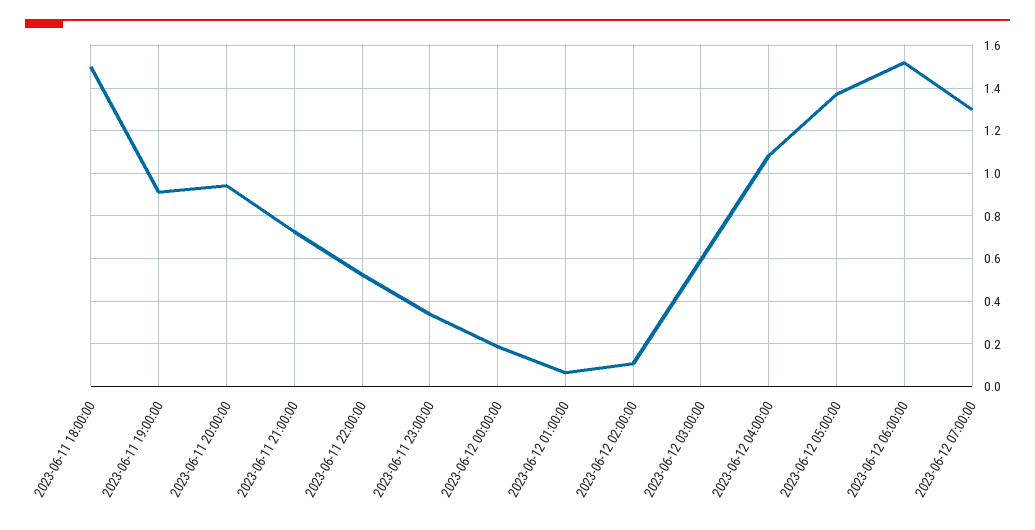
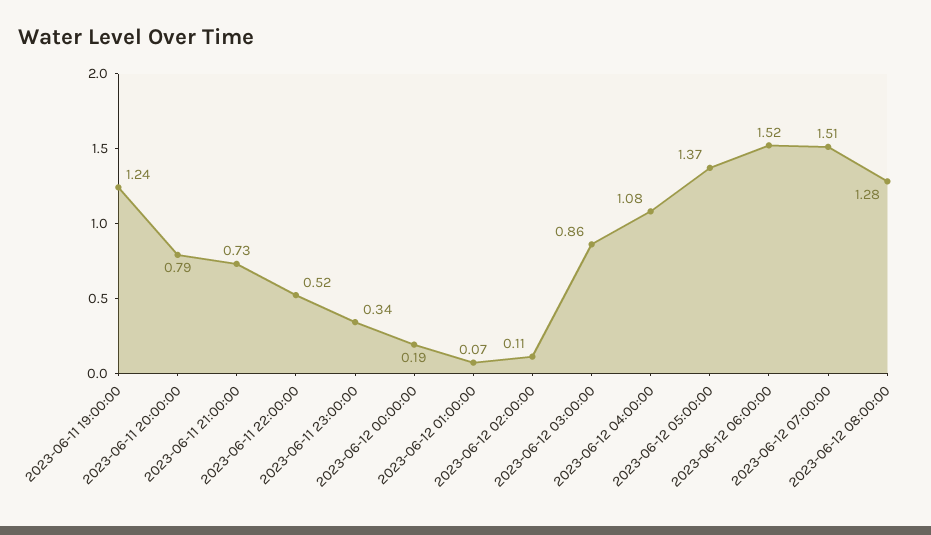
2023-06-11 18:00:00: 1.5 -> none
2023-06-11 19:00:00: 0.9 -> 1.24
2023-06-11 20:00:00: 0.95 -> 0.79
2023-06-12 03:00:00: 0.6 -> 0.86
2023-06-12 07:00:00: 1.3 -> 1.51
2023-06-12 08:00:00: none -> 1.28

